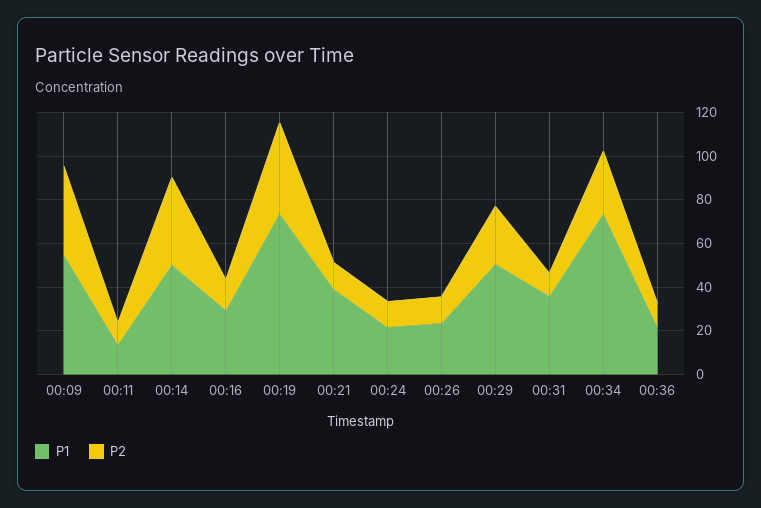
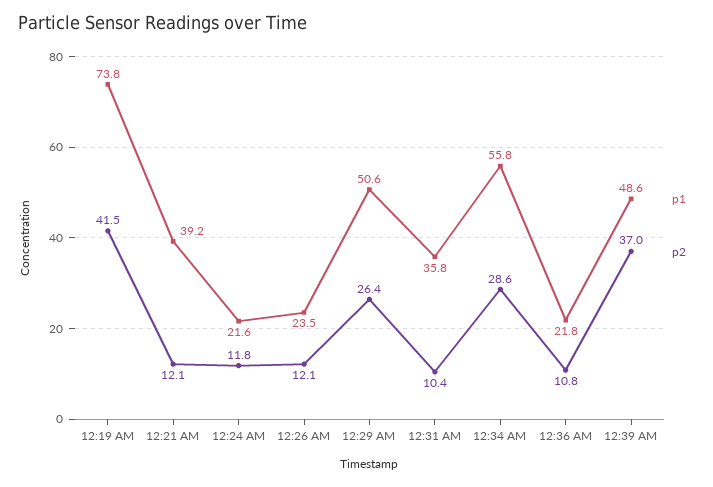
P1, 00:09: 55 -> none
P2, 00:09: 40 -> none
P1, 00:11: 15 -> none
P2, 00:11: 10 -> none
P1, 00:14: 50 -> none
P2, 00:14: 40 -> none
P1, 00:16: 30 -> none
P2, 00:16: 15 -> none
P1, 00:34: 75 -> 55.8
P1, 12:39 AM: none -> 48.6
P2, 12:39 AM: none -> 37

